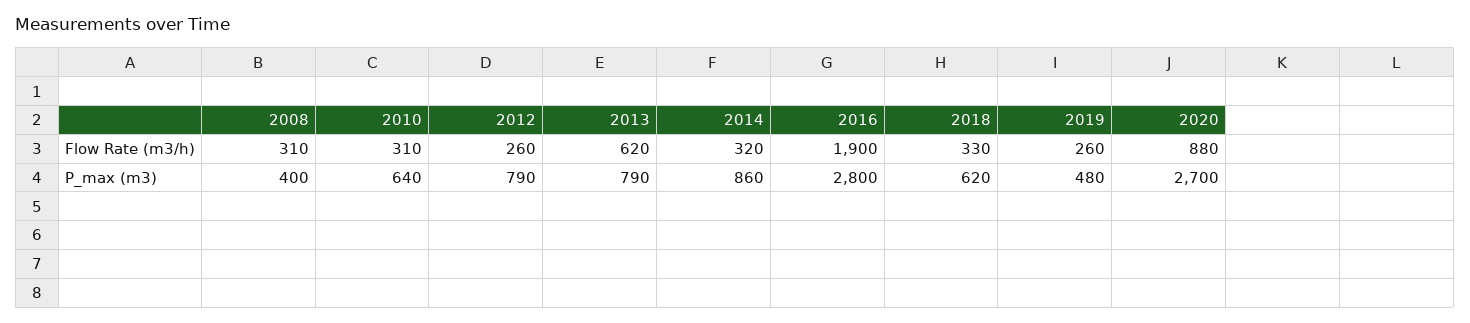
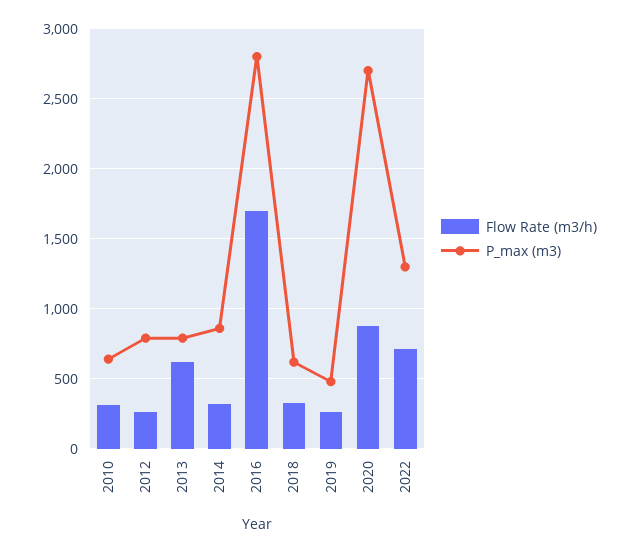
Flow Rate (m3/h), 2008: 310 -> none
Flow Rate (m3/h), 2016: 1900 -> 1700
P_max (m3), 2008: 400 -> none
Flow Rate (m3/h), 2022: none -> 700
P_max (m3), 2022: none -> 1300

